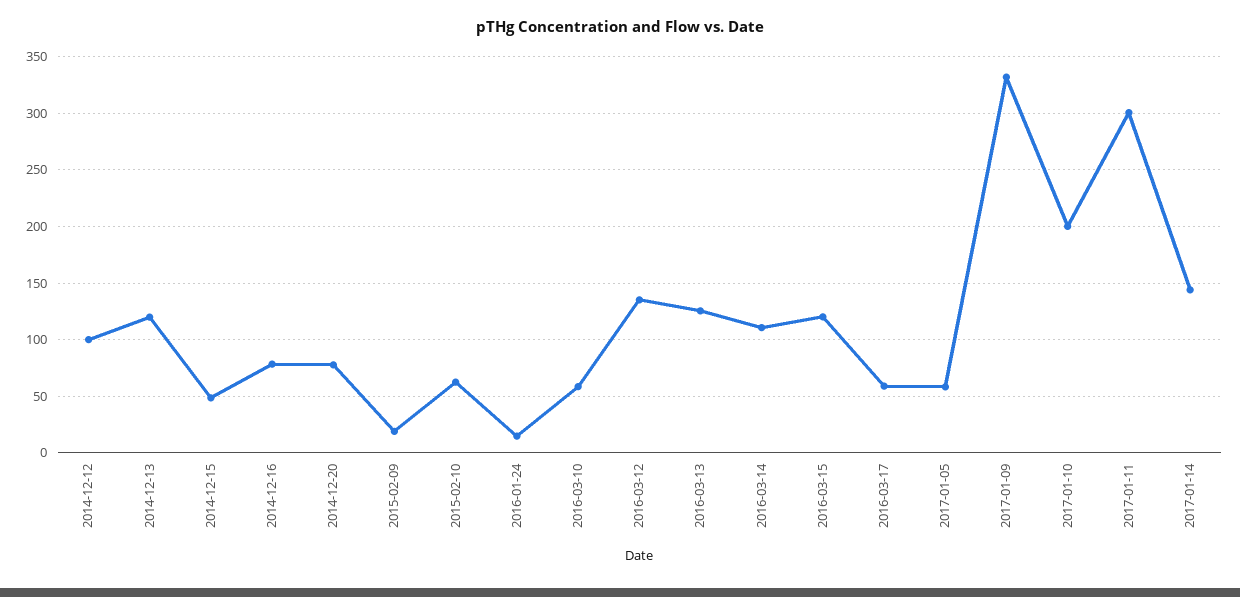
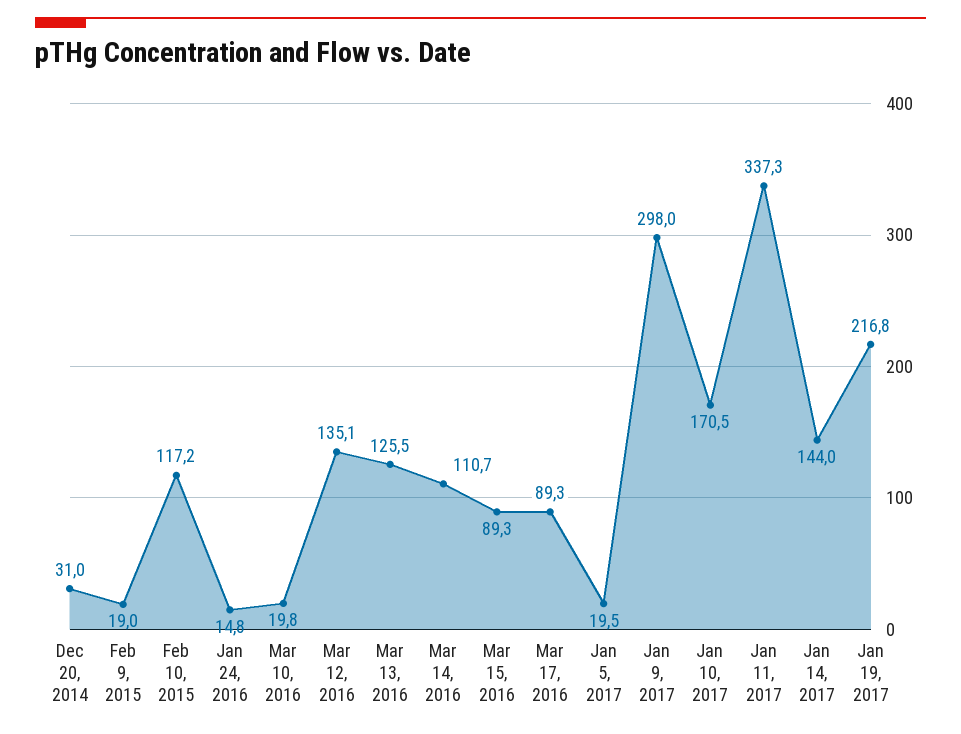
2014-12-12: 100 -> none
2014-12-13: 120 -> none
2014-12-15: 50 -> none
2014-12-16: 80 -> none
2014-12-20: 80 -> 31
2015-02-10: 60 -> 117.2
2016-03-10: 60 -> 19.8
2016-03-15: 120 -> 89.3
2016-03-17: 60 -> 89.3
2017-01-05: 60 -> 19.5
2017-01-09: 330 -> 298
2017-01-10: 200 -> 170.5
2017-01-11: 300 -> 337.3
Jan 19, 2017: none -> 216.8

